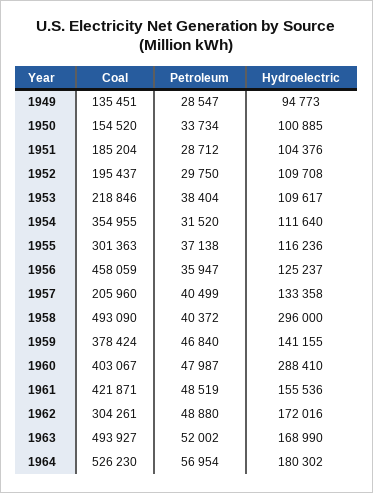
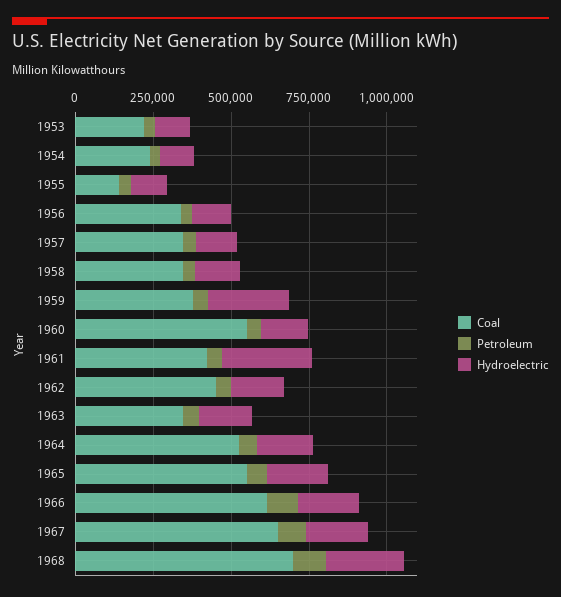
Coal, 1949: 135451 -> none
Petroleum, 1949: 28547 -> none
Hydroelectric, 1949: 94773 -> none
Coal, 1950: 154520 -> none
Petroleum, 1950: 33734 -> none
Hydroelectric, 1950: 100885 -> none
Coal, 1951: 185204 -> none
Petroleum, 1951: 28712 -> none
Hydroelectric, 1951: 104376 -> none
Coal, 1952: 195437 -> none
Petroleum, 1952: 29750 -> none
Hydroelectric, 1952: 109708 -> none
Coal, 1954: 354955 -> 250000
Coal, 1955: 301363 -> 150000
Coal, 1956: 458059 -> 350000
Coal, 1957: 205960 -> 350000
Coal, 1958: 493090 -> 350000
Hydroelectric, 1958: 296000 -> 150000
Hydroelectric, 1959: 141155 -> 250000
Coal, 1960: 403067 -> 550000
Hydroelectric, 1960: 288410 -> 150000
Hydroelectric, 1961: 155536 -> 300000
Coal, 1962: 304261 -> 450000
Coal, 1963: 493927 -> 350000
Coal, 1965: none -> 550000
Petroleum, 1965: none -> 50000
Hydroelectric, 1965: none -> 200000
Coal, 1966: none -> 600000
Petroleum, 1966: none -> 100000
Hydroelectric, 1966: none -> 200000
Coal, 1967: none -> 650000
Petroleum, 1967: none -> 100000
Hydroelectric, 1967: none -> 200000
Coal, 1968: none -> 700000
Petroleum, 1968: none -> 100000
Hydroelectric, 1968: none -> 250000

